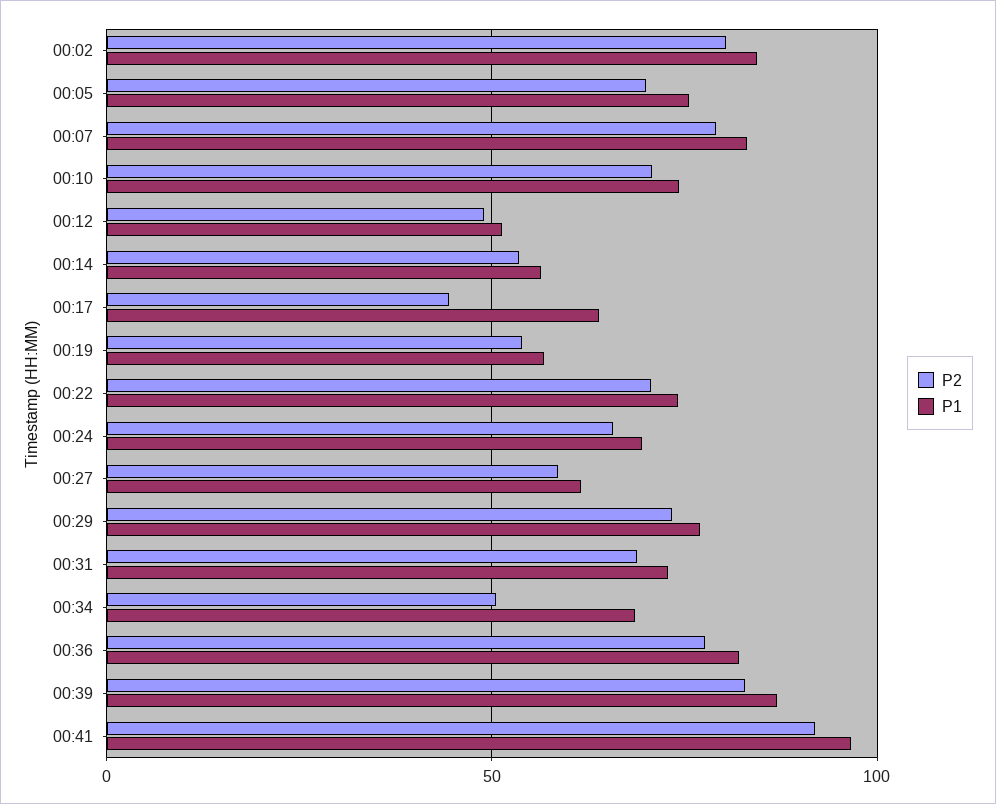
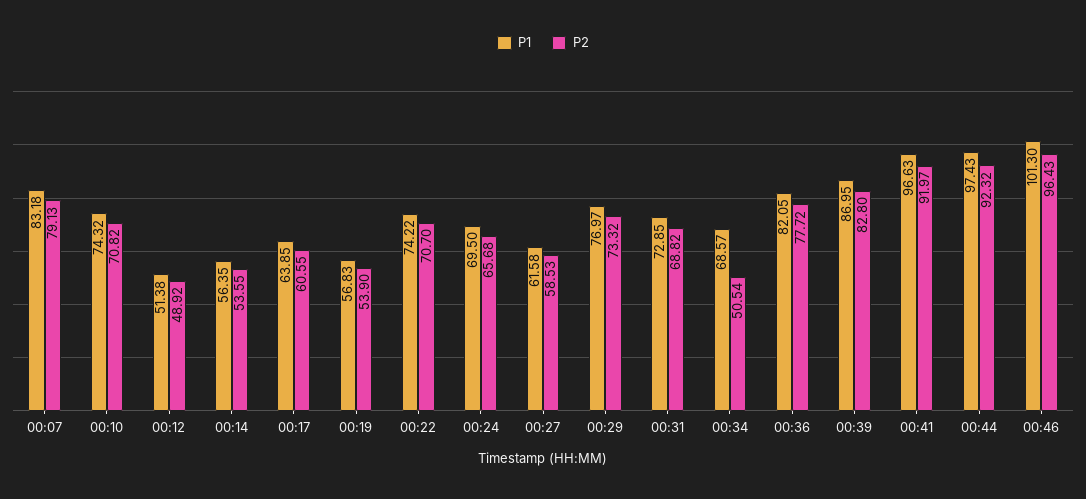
P2, 00:02: 80 -> none
P1, 00:02: 85 -> none
P2, 00:05: 70 -> none
P1, 00:05: 75 -> none
P2, 00:17: 45 -> 60.55
P1, 00:44: none -> 97.43
P2, 00:44: none -> 92.32
P1, 00:46: none -> 101.3
P2, 00:46: none -> 96.43

